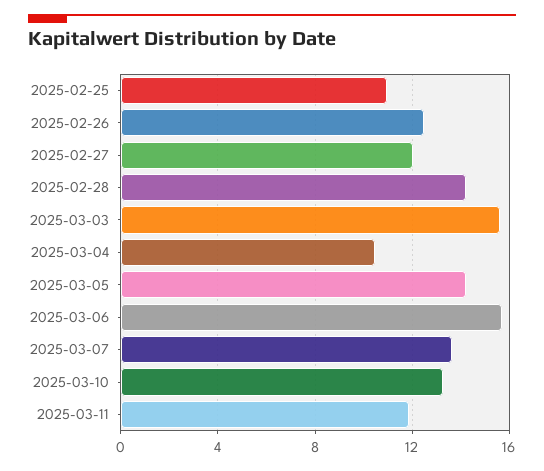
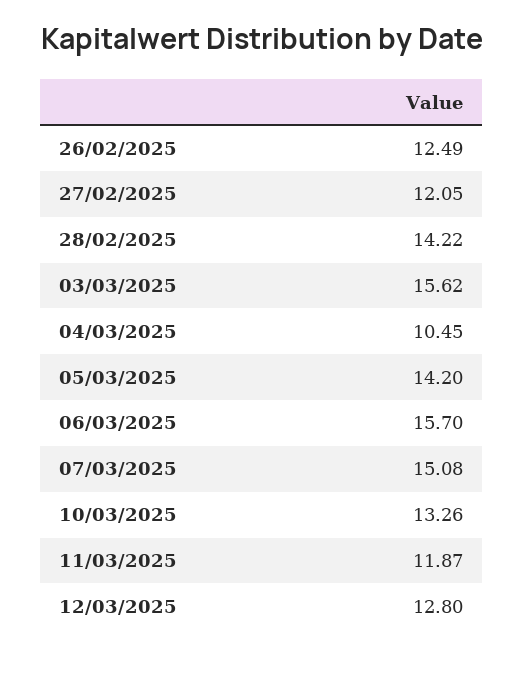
2025-02-25: 11 -> none
2025-03-07: 13.5 -> 15.08
12/03/2025: none -> 12.8

